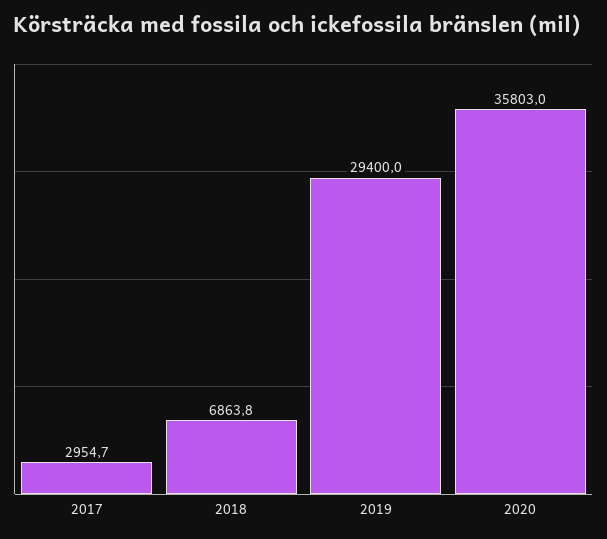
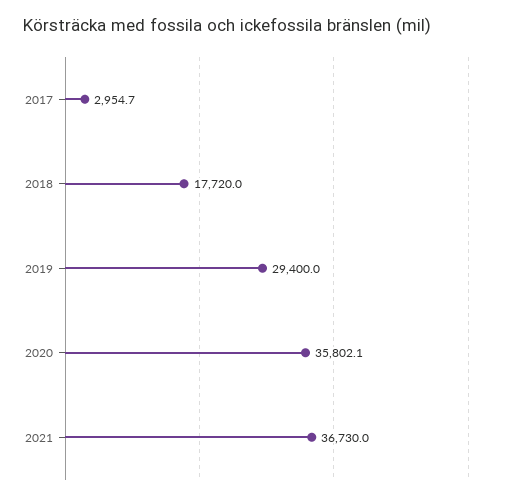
2018: 6863.8 -> 17720
2020: 35803 -> 35802.1
2021: none -> 36730

